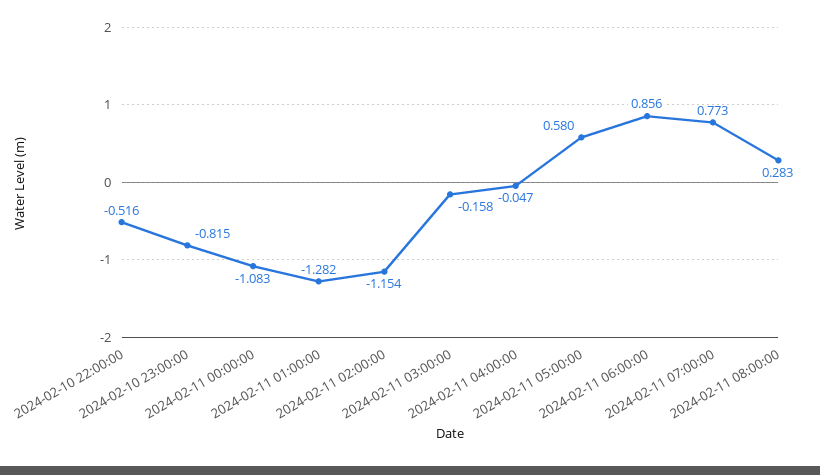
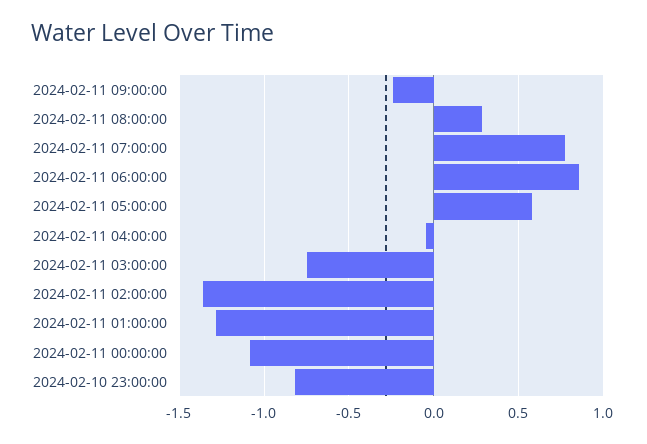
2024-02-10 22:00:00: -0.516 -> none
2024-02-11 02:00:00: -1.154 -> -1.35
2024-02-11 03:00:00: -0.158 -> -0.75
2024-02-11 09:00:00: none -> -0.25

